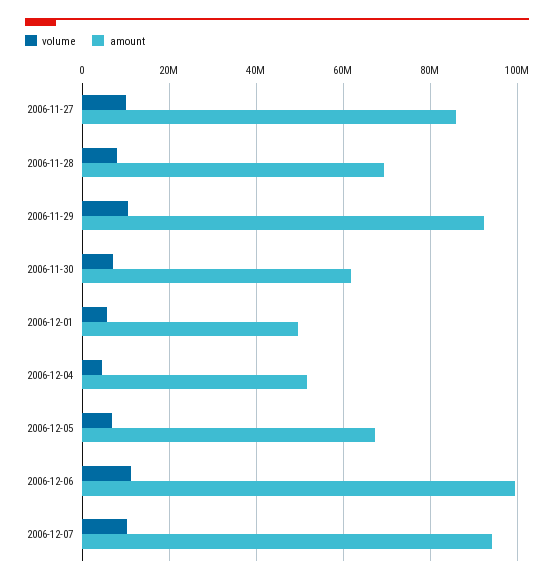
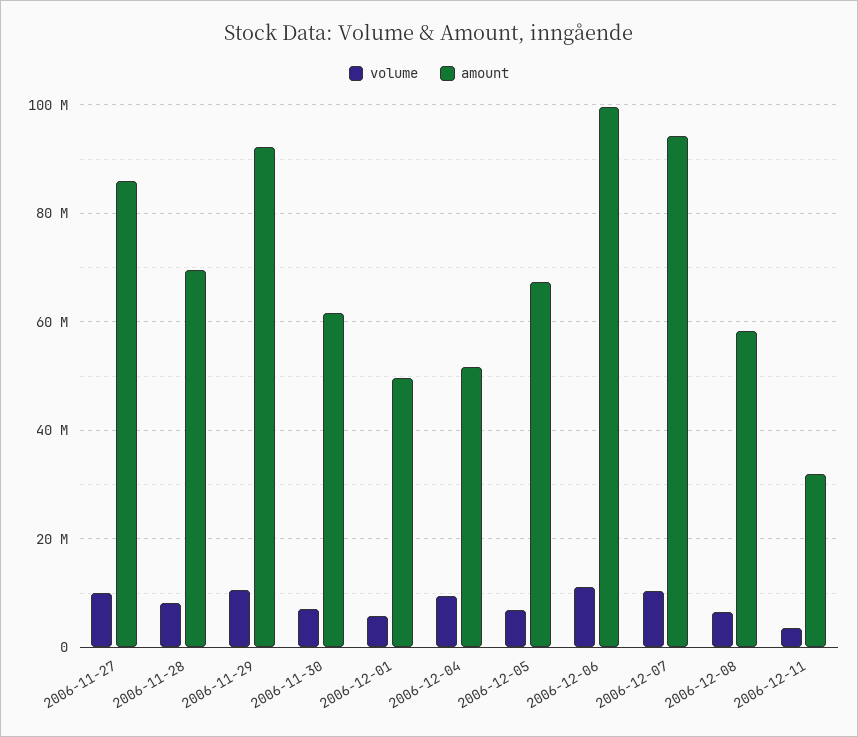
volume, 2006-12-04: 4000000 -> 10000000
volume, 2006-12-08: none -> 6000000
amount, 2006-12-08: none -> 58000000
volume, 2006-12-11: none -> 4000000
amount, 2006-12-11: none -> 32000000

